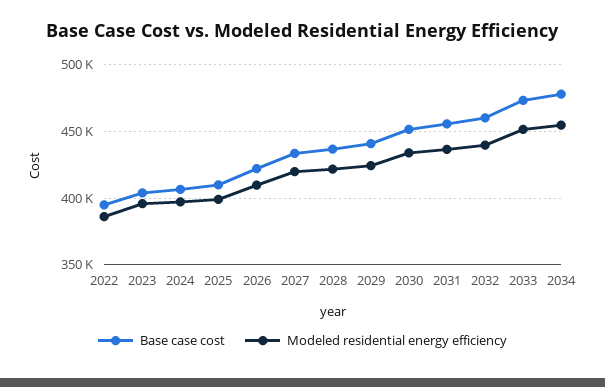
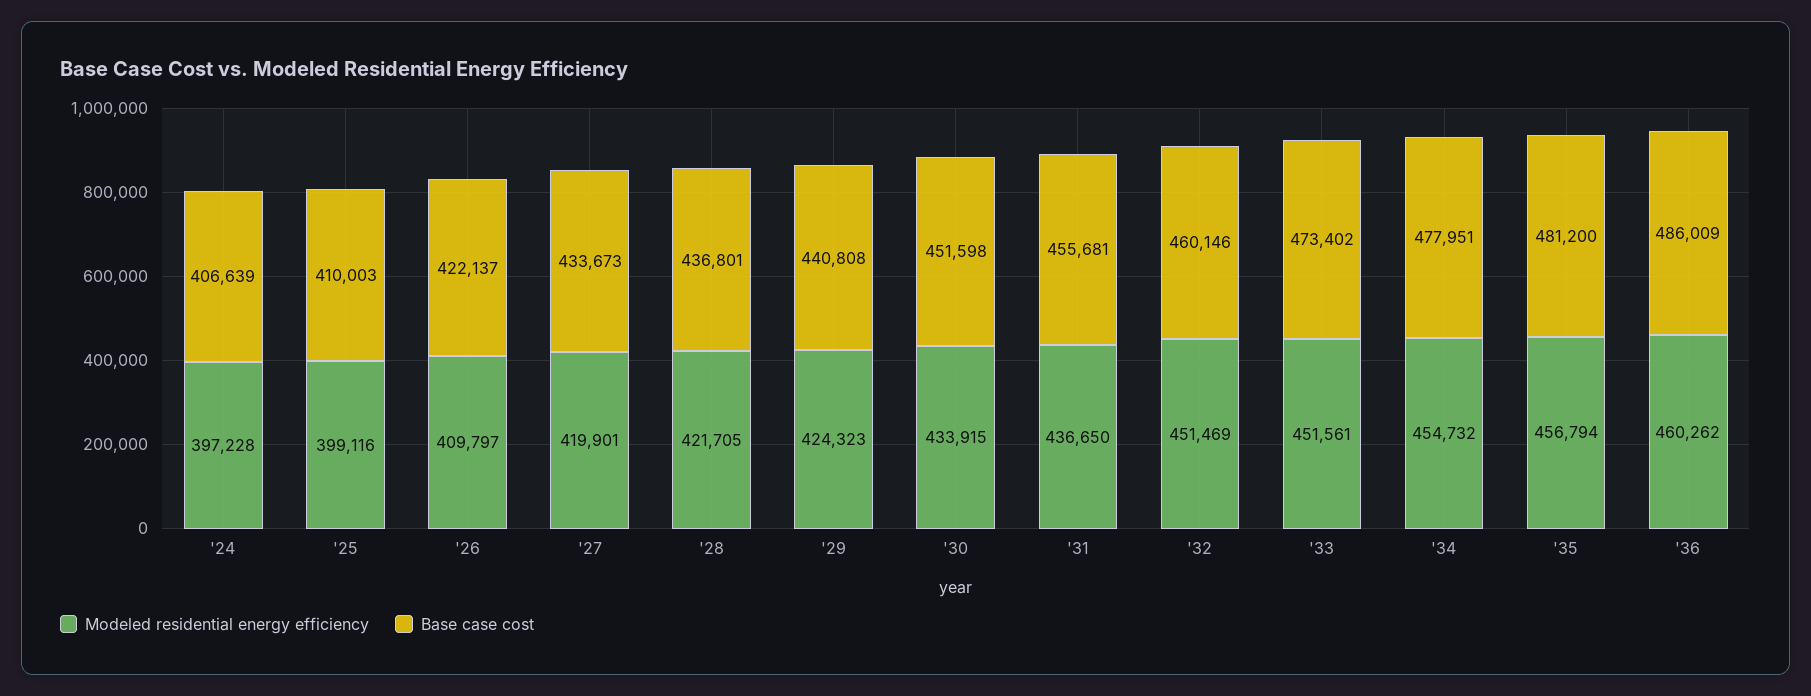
Base case cost, 2022: 395000 -> none
Modeled residential energy efficiency, 2022: 385000 -> none
Base case cost, 2023: 405000 -> none
Modeled residential energy efficiency, 2023: 395000 -> none
Modeled residential energy efficiency, 2032: 440000 -> 451469
Modeled residential energy efficiency, '35: none -> 456794
Base case cost, '35: none -> 481200
Modeled residential energy efficiency, '36: none -> 460262
Base case cost, '36: none -> 486009

